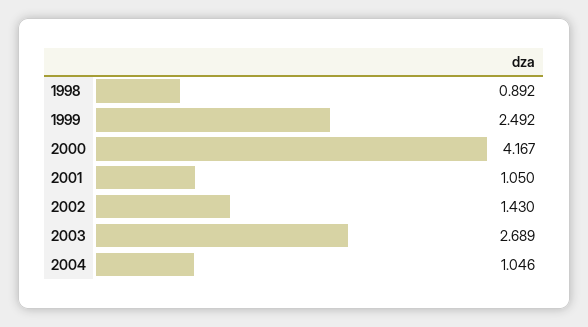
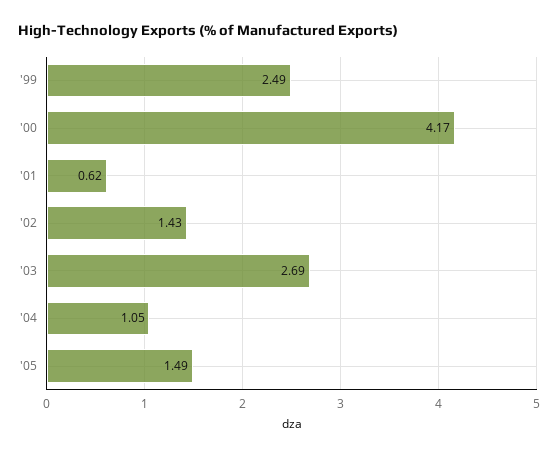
1998: 0.892 -> none
2001: 1.05 -> 0.62
'05: none -> 1.49

